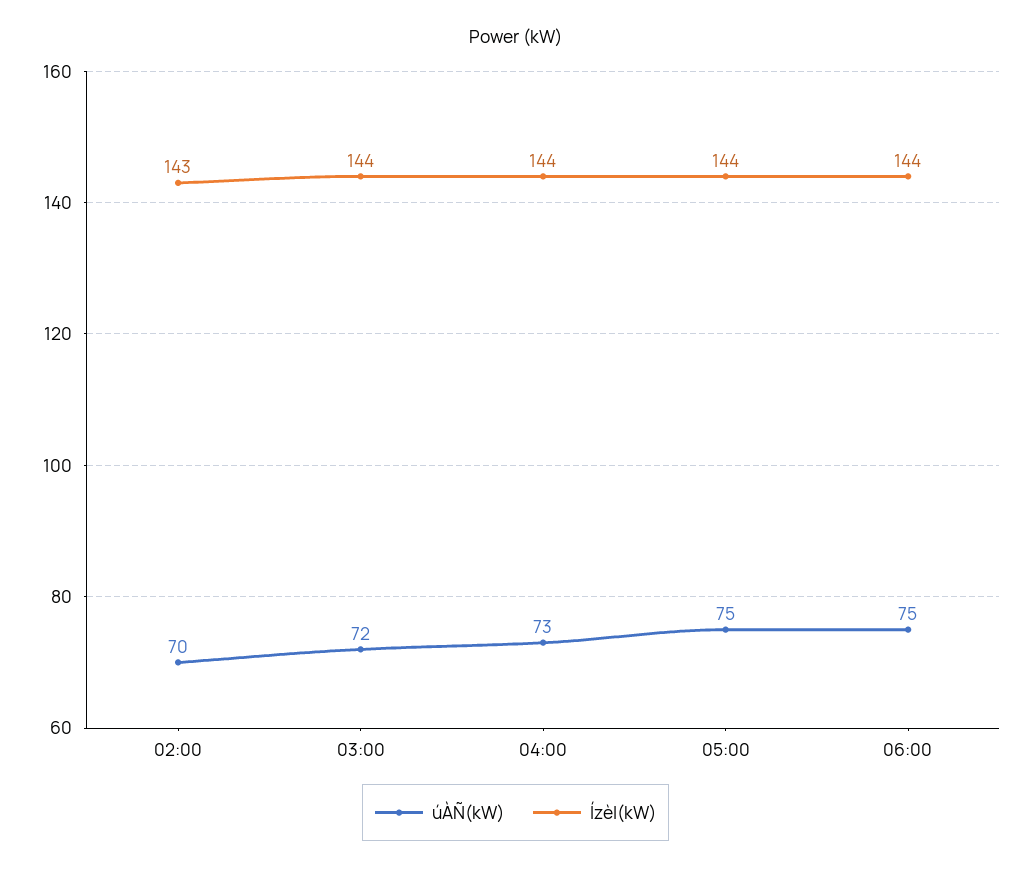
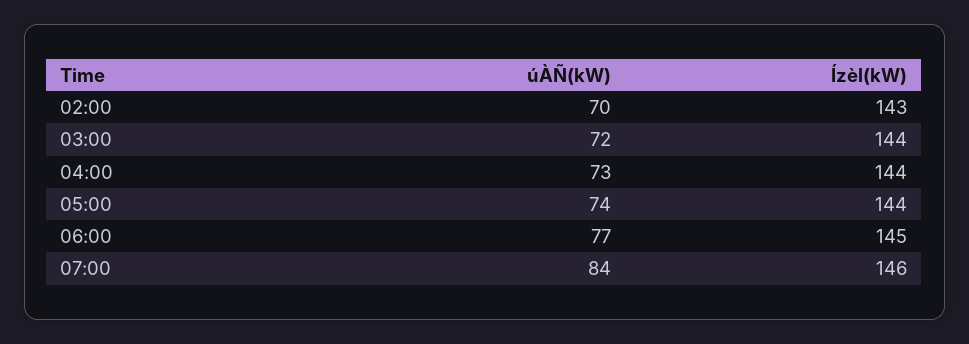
úÀÑ(kW), 05:00: 75 -> 74
úÀÑ(kW), 06:00: 75 -> 77
Ízèl(kW), 06:00: 144 -> 145
úÀÑ(kW), 07:00: none -> 84
Ízèl(kW), 07:00: none -> 146

